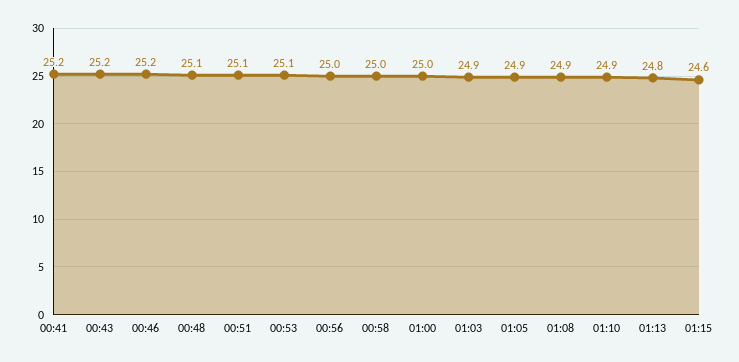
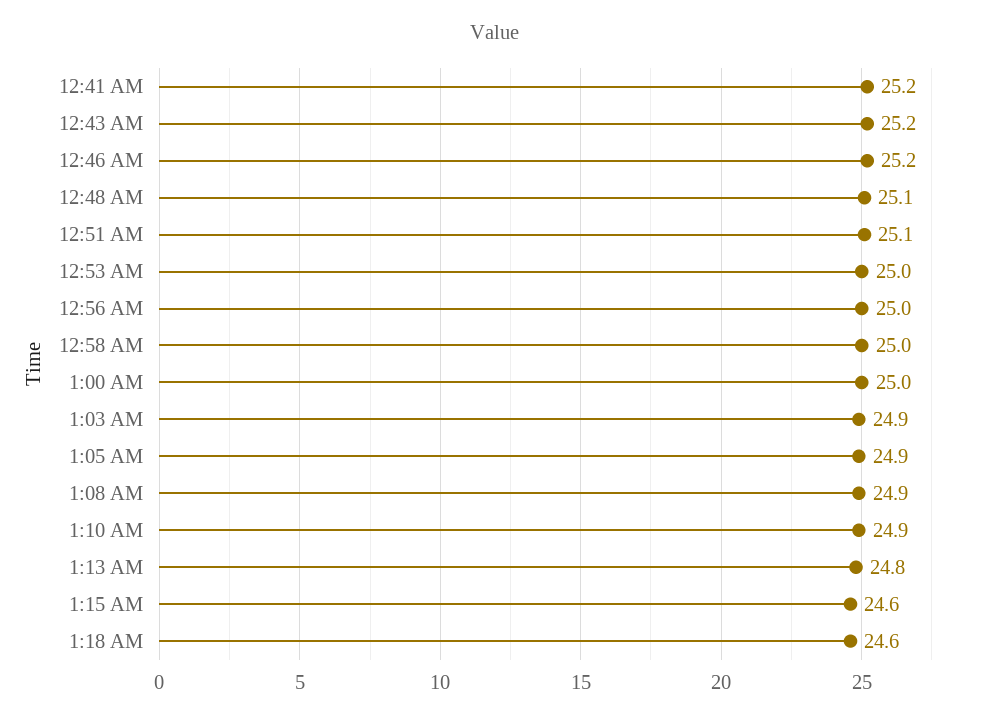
00:53: 25.1 -> 25
1:18 AM: none -> 24.6

